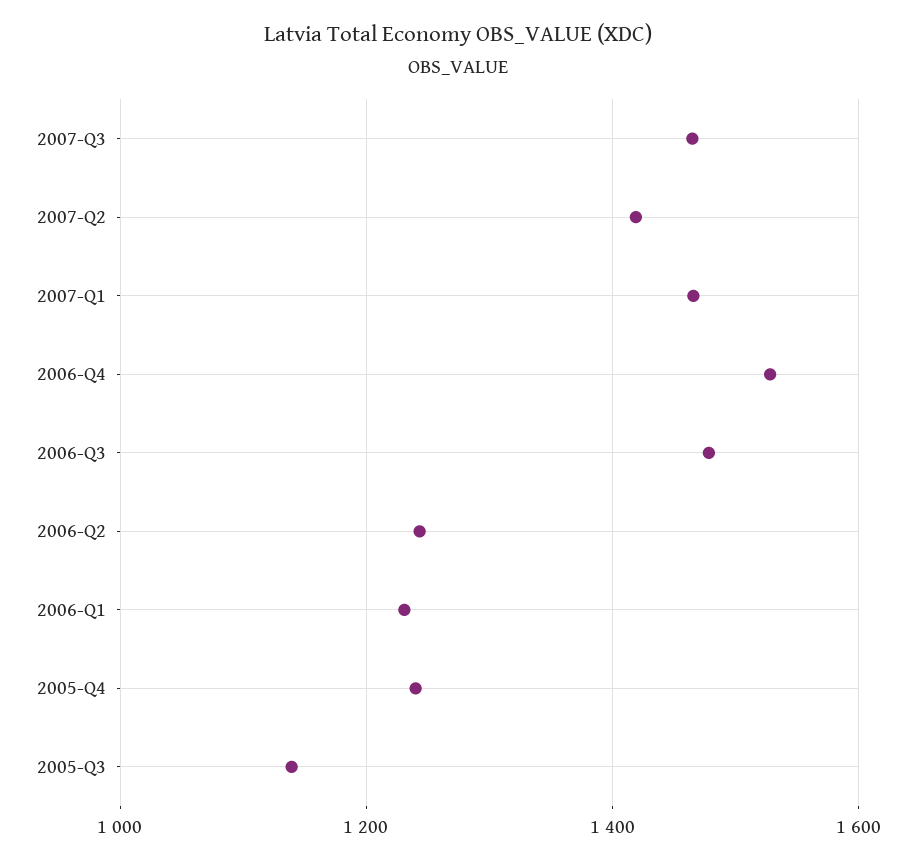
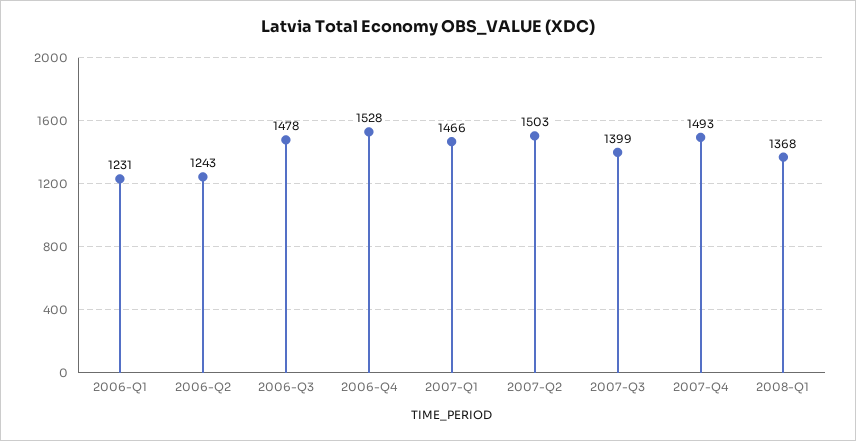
2007-Q3: 1460 -> 1399
2007-Q2: 1420 -> 1503
2005-Q4: 1240 -> none
2005-Q3: 1140 -> none
2007-Q4: none -> 1493
2008-Q1: none -> 1368

